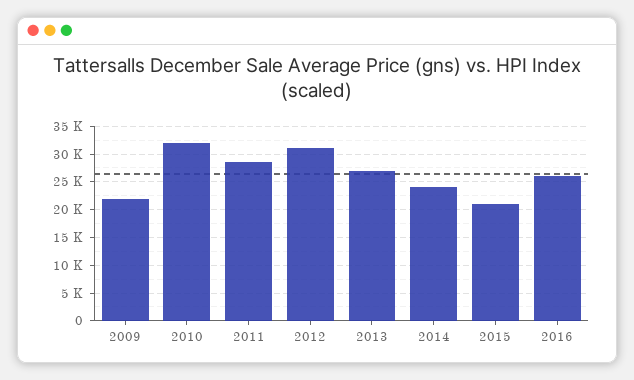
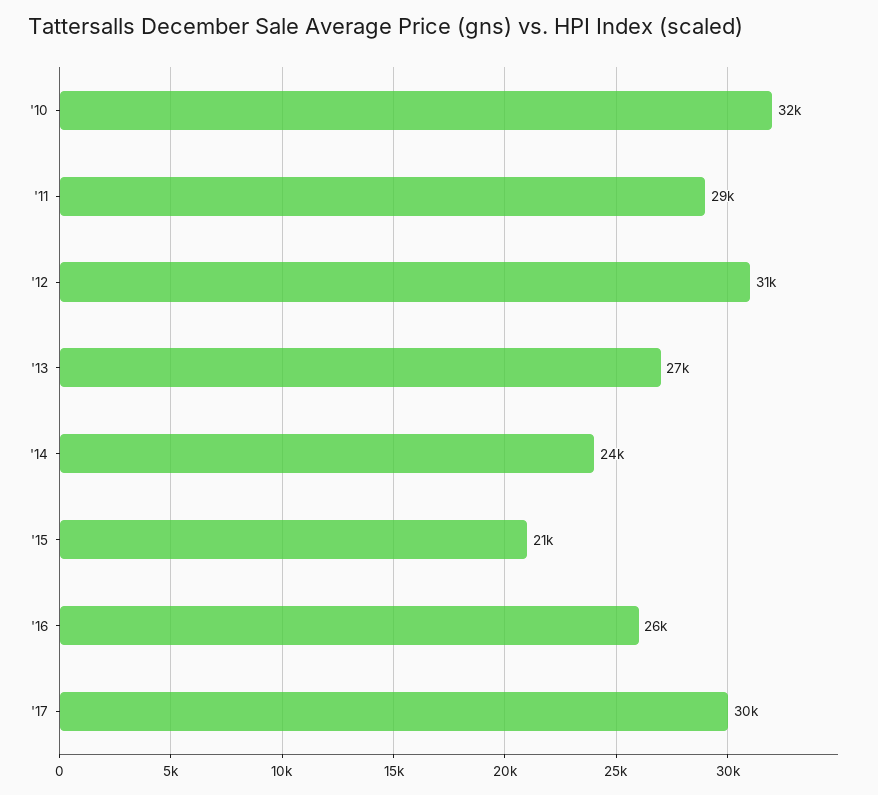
2009: 22500 -> none
'17: none -> 30000

